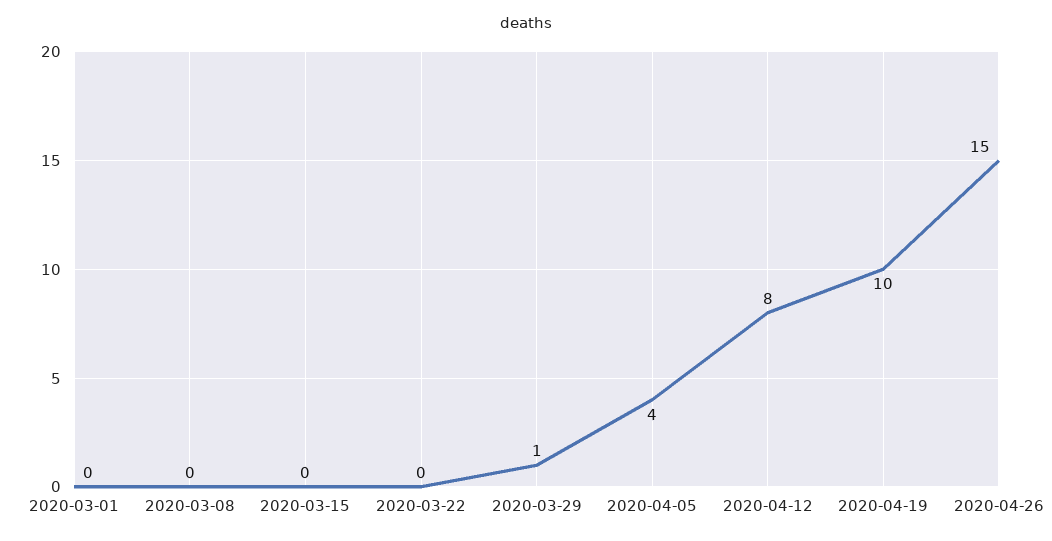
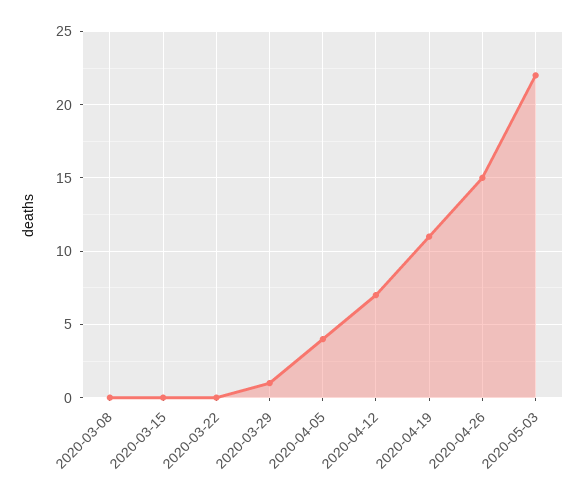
2020-03-01: 0 -> none
2020-04-12: 8 -> 7
2020-04-19: 10 -> 11
2020-05-03: none -> 22

